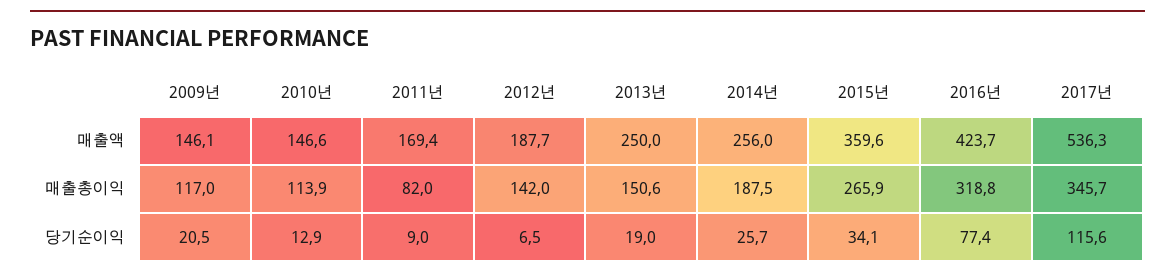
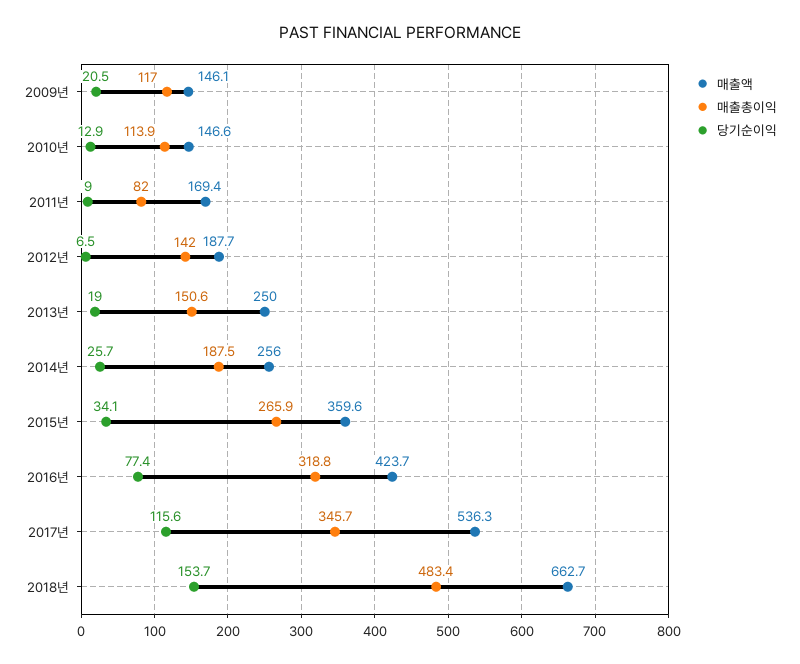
매출액, 2018년: none -> 662.7
매출총이익, 2018년: none -> 483.4
당기순이익, 2018년: none -> 153.7

